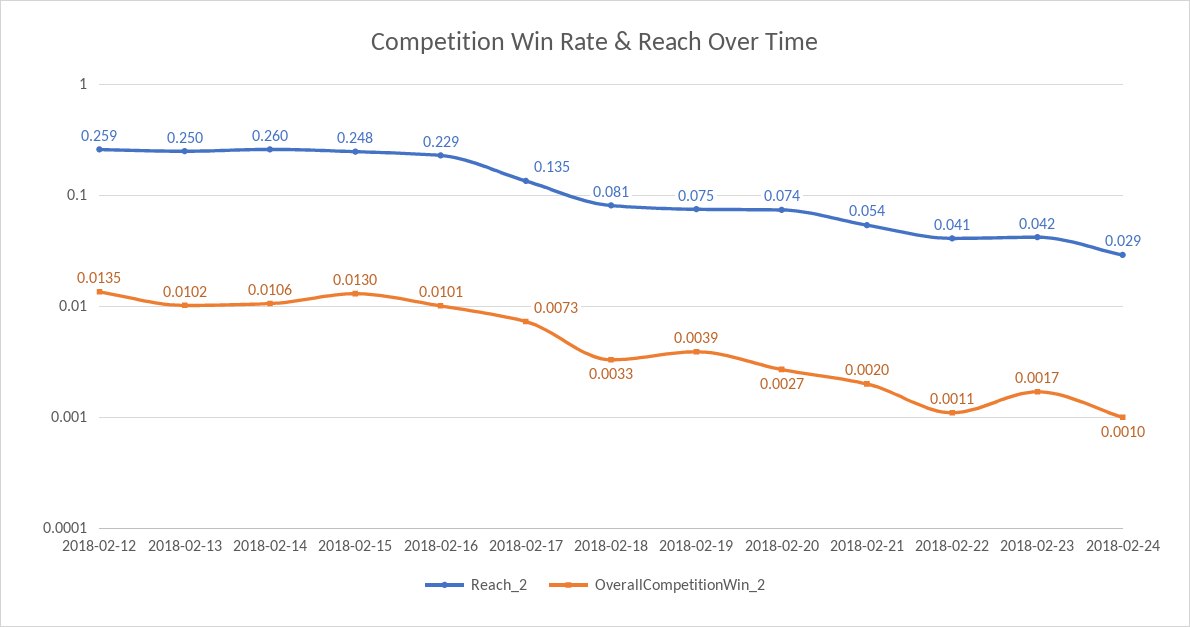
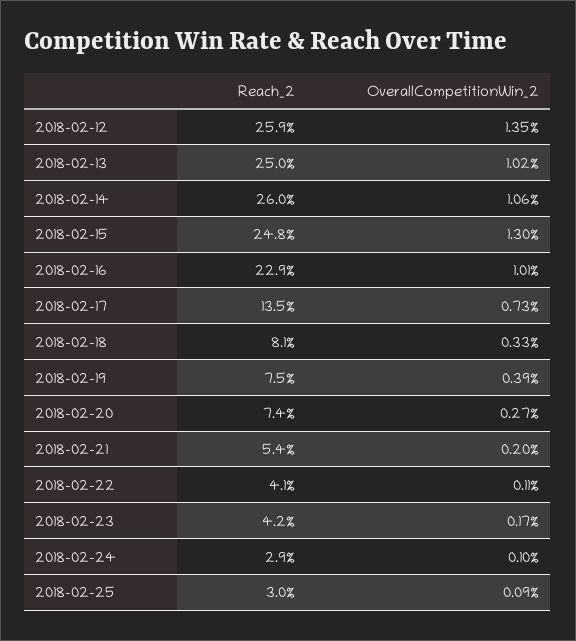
Reach_2, 2018-02-25: none -> 0.03
OverallCompetitionWin_2, 2018-02-25: none -> 0.0009

